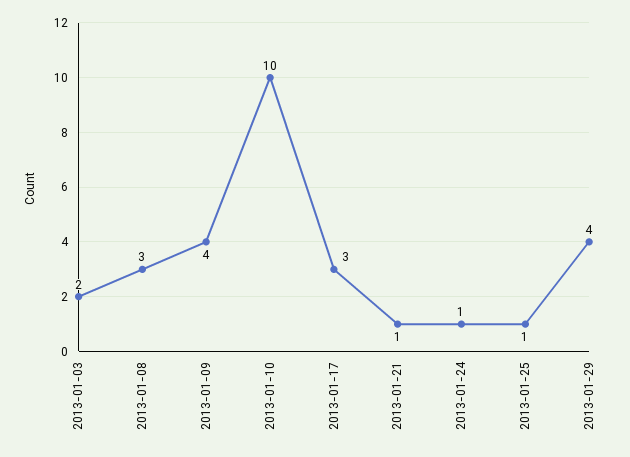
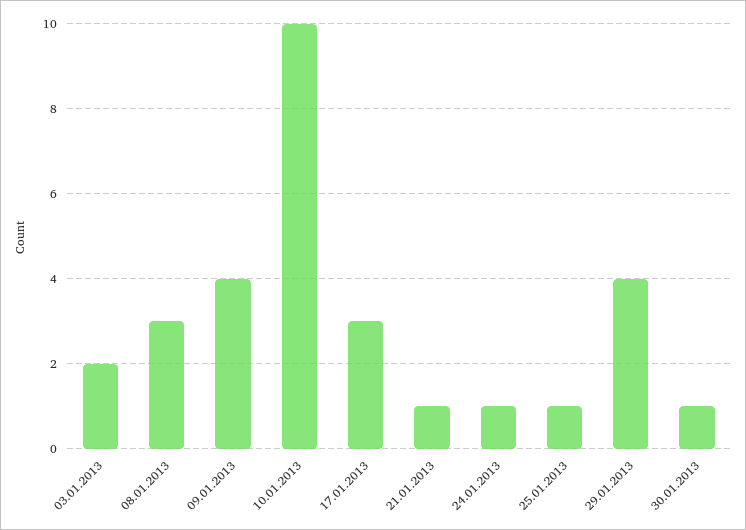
30.01.2013: none -> 1

